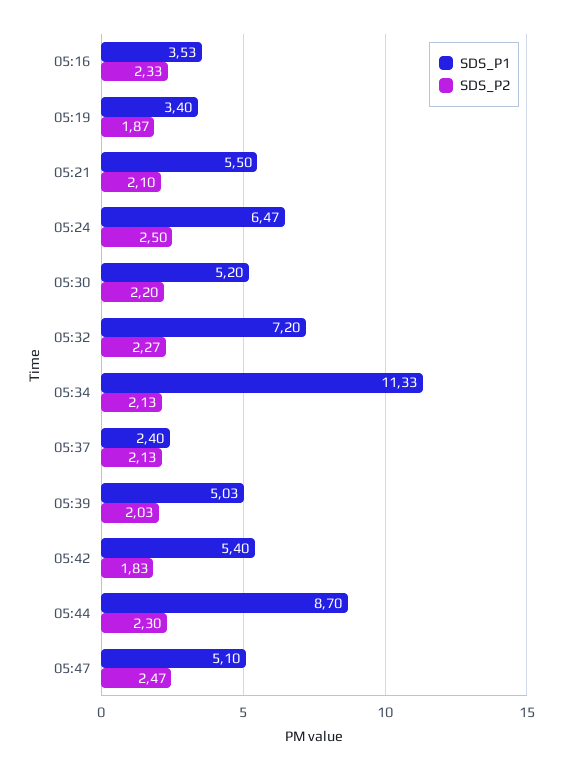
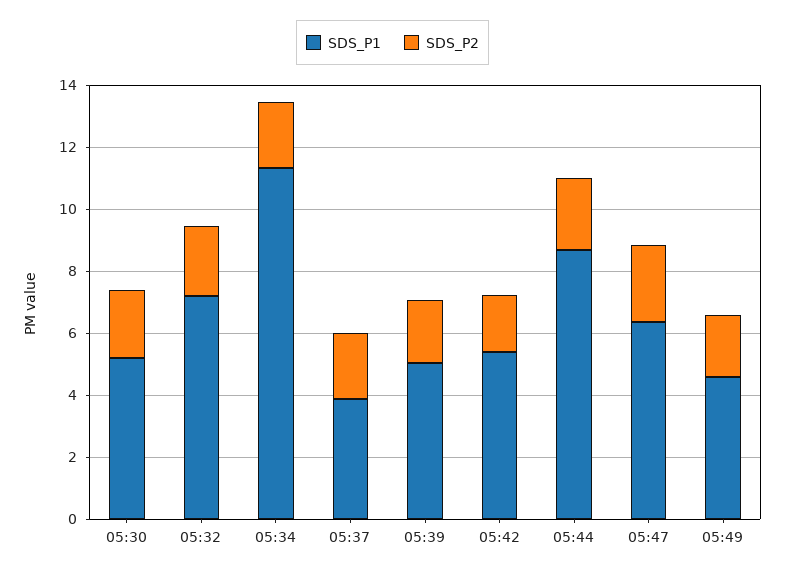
SDS_P1, 05:16: 3.53 -> none
SDS_P2, 05:16: 2.33 -> none
SDS_P1, 05:19: 3.4 -> none
SDS_P2, 05:19: 1.87 -> none
SDS_P1, 05:21: 5.5 -> none
SDS_P2, 05:21: 2.1 -> none
SDS_P1, 05:24: 6.47 -> none
SDS_P2, 05:24: 2.5 -> none
SDS_P1, 05:37: 2.4 -> 4
SDS_P1, 05:47: 5.1 -> 6.5
SDS_P1, 05:49: none -> 4.5
SDS_P2, 05:49: none -> 2

